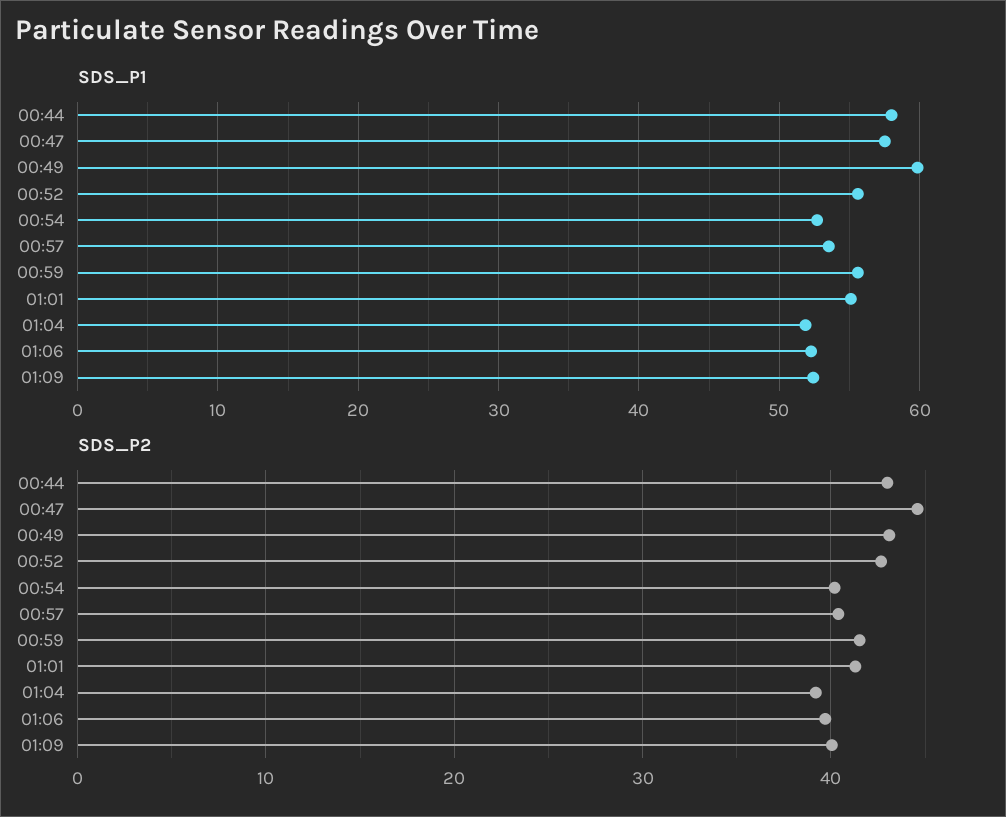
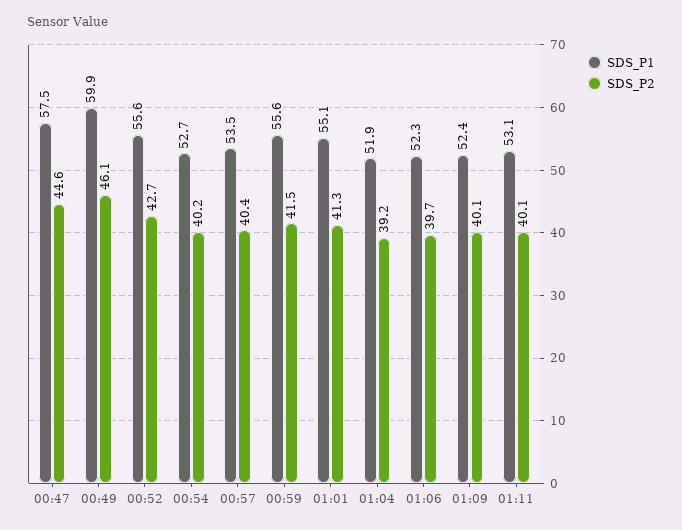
SDS_P1, 00:44: 58 -> none
SDS_P2, 00:44: 43 -> none
SDS_P2, 00:49: 43 -> 46.1
SDS_P1, 01:11: none -> 53.1
SDS_P2, 01:11: none -> 40.1

